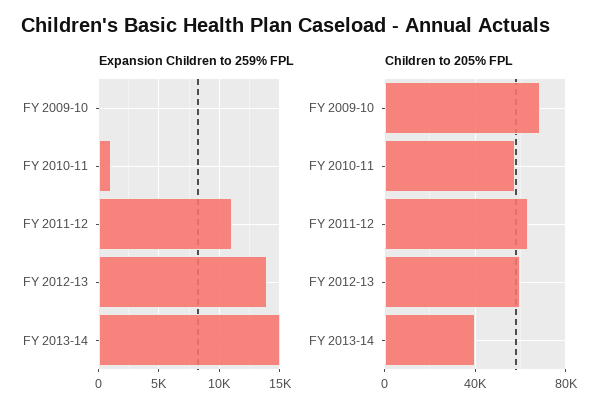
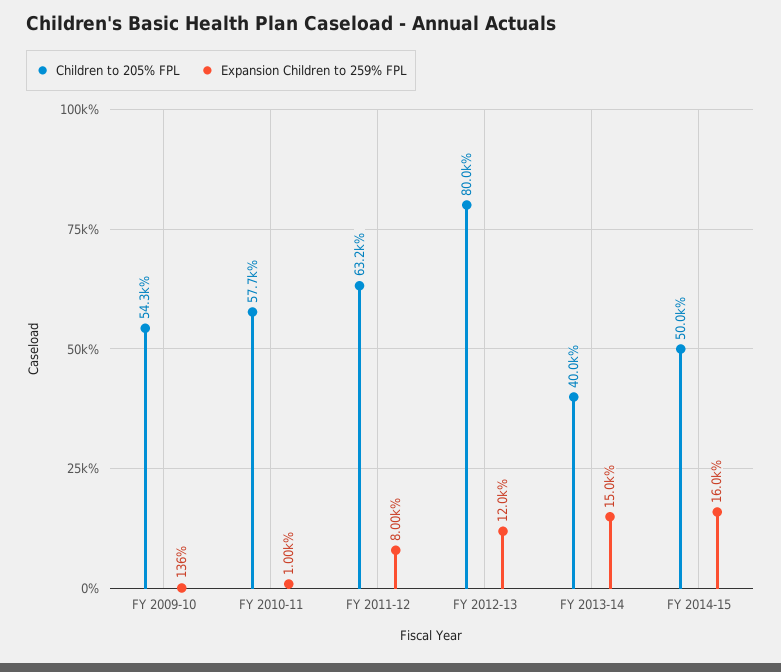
Expansion Children to 259% FPL, FY 2011-12: 11000 -> 8000
Expansion Children to 259% FPL, FY 2012-13: 14000 -> 12000
Children to 205% FPL, FY 2009-10: 70000 -> 54300
Children to 205% FPL, FY 2012-13: 60000 -> 80000
Children to 205% FPL, FY 2014-15: none -> 50000
Expansion Children to 259% FPL, FY 2014-15: none -> 16000

